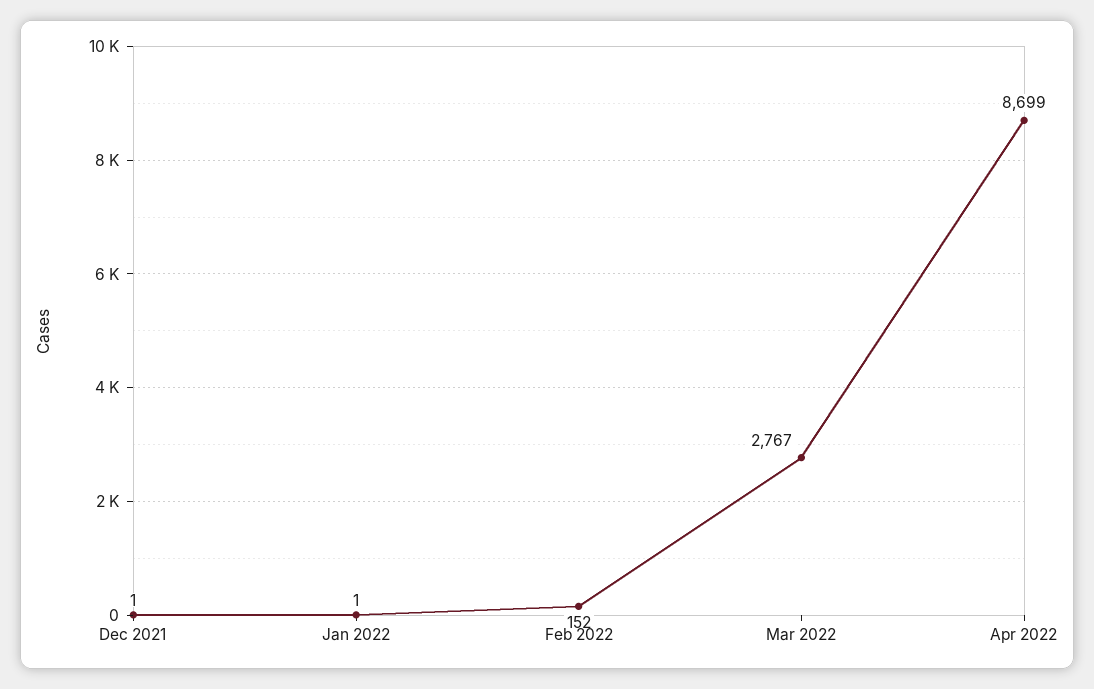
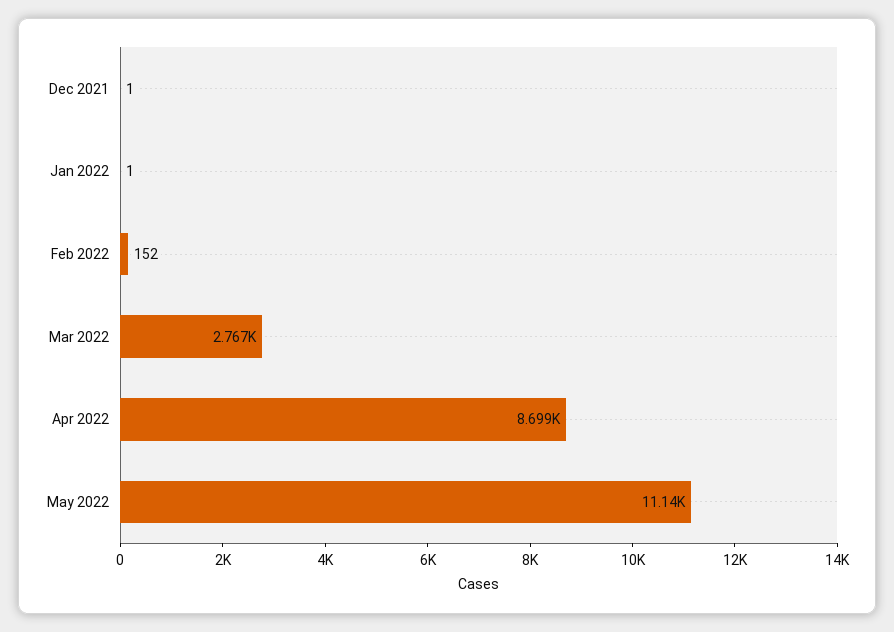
May 2022: none -> 11140

